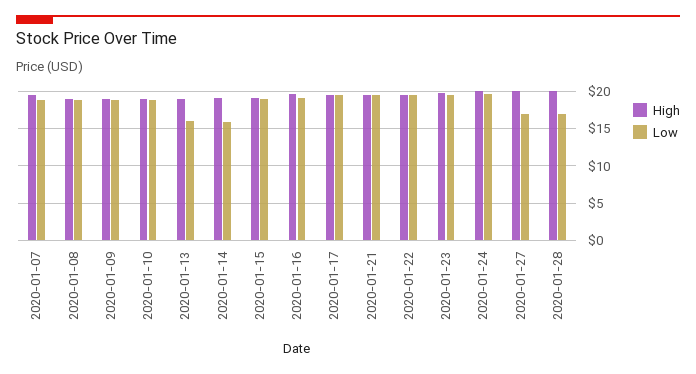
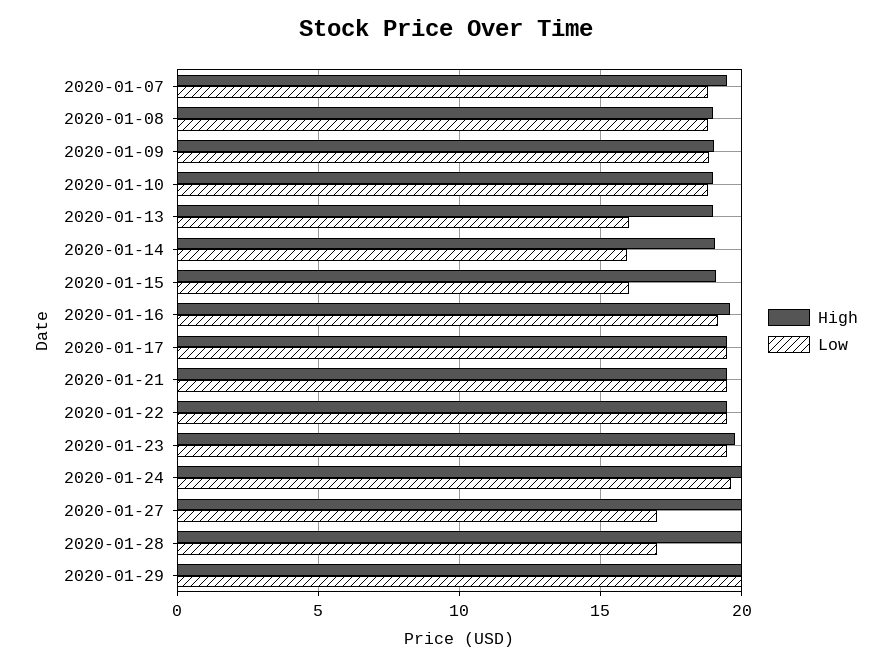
Low, 2020-01-15: 19 -> 16
High, 2020-01-29: none -> 20
Low, 2020-01-29: none -> 20

